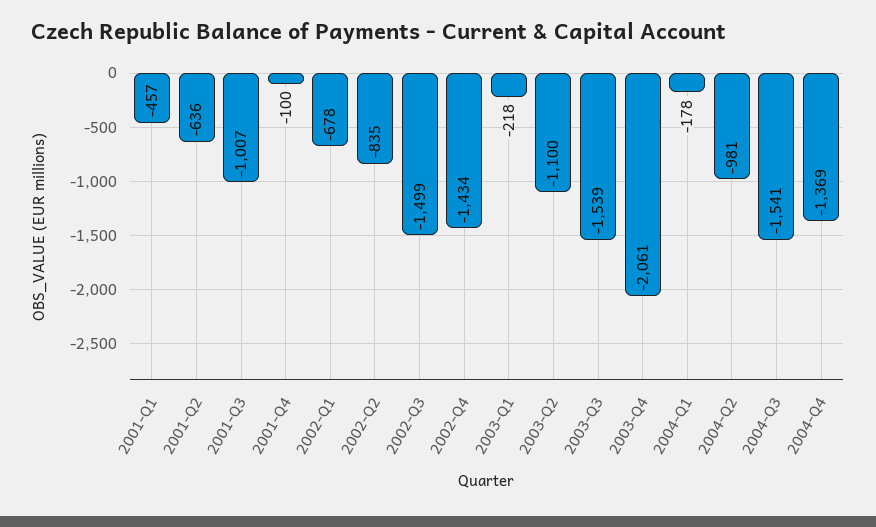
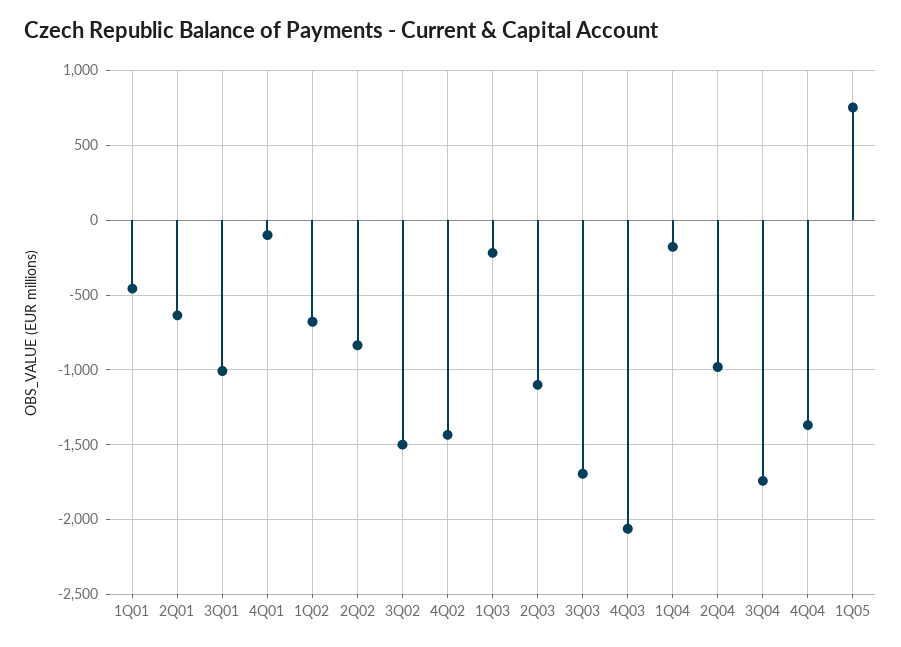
2003-Q3: -1539 -> -1700
2004-Q3: -1541 -> -1750
1Q05: none -> 750

